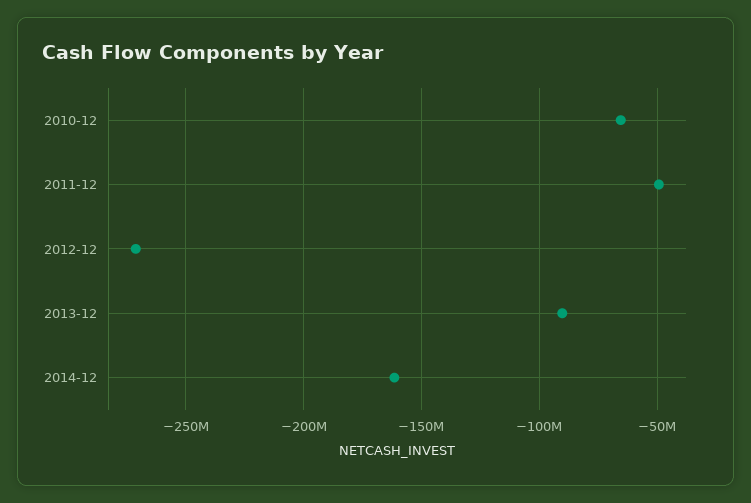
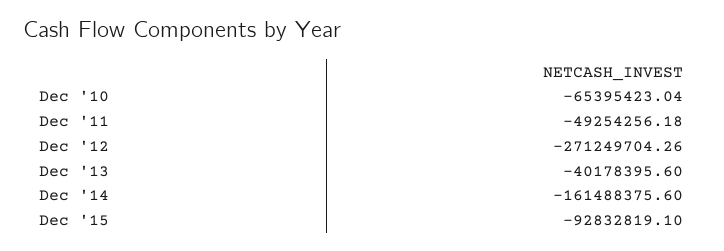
2013-12: -90000000 -> -40178395.6
Dec '15: none -> -92832819.1

